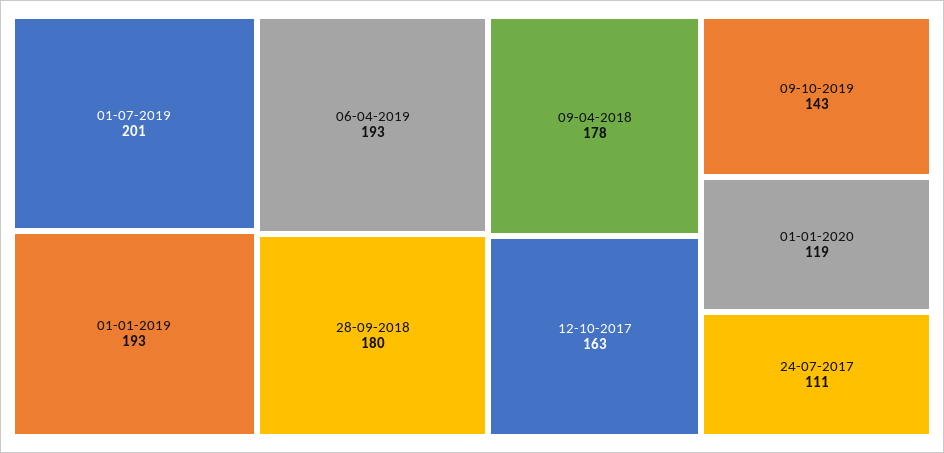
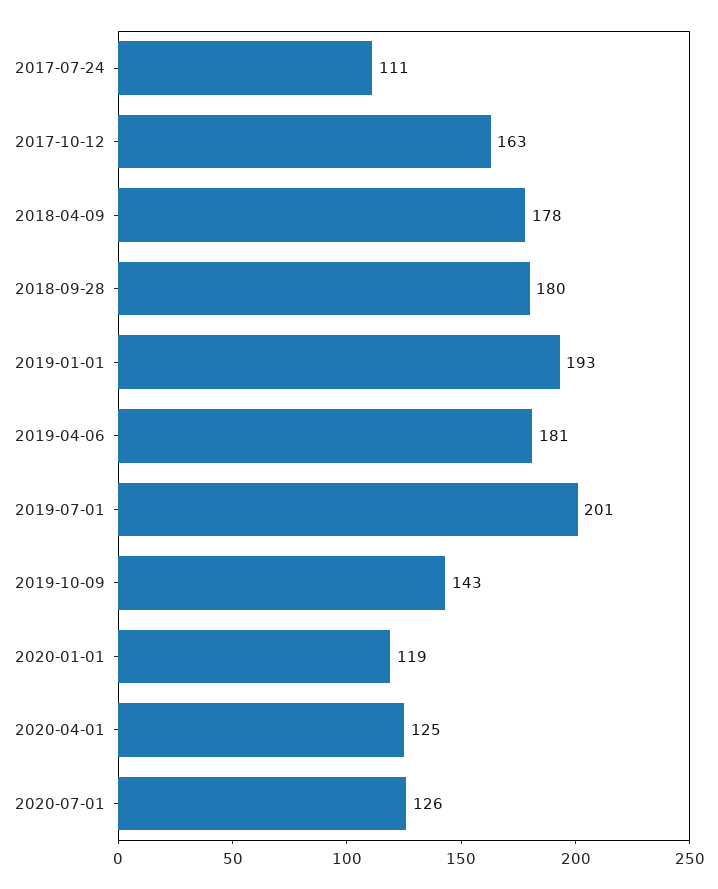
06-04-2019: 193 -> 181
2020-04-01: none -> 125
2020-07-01: none -> 126

